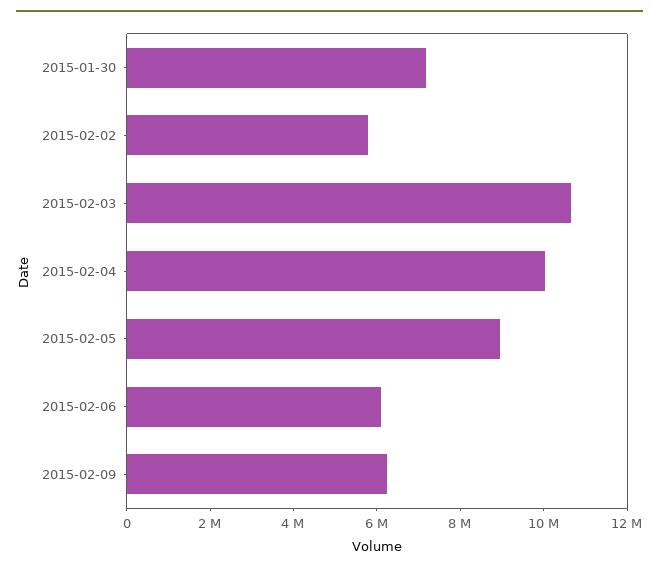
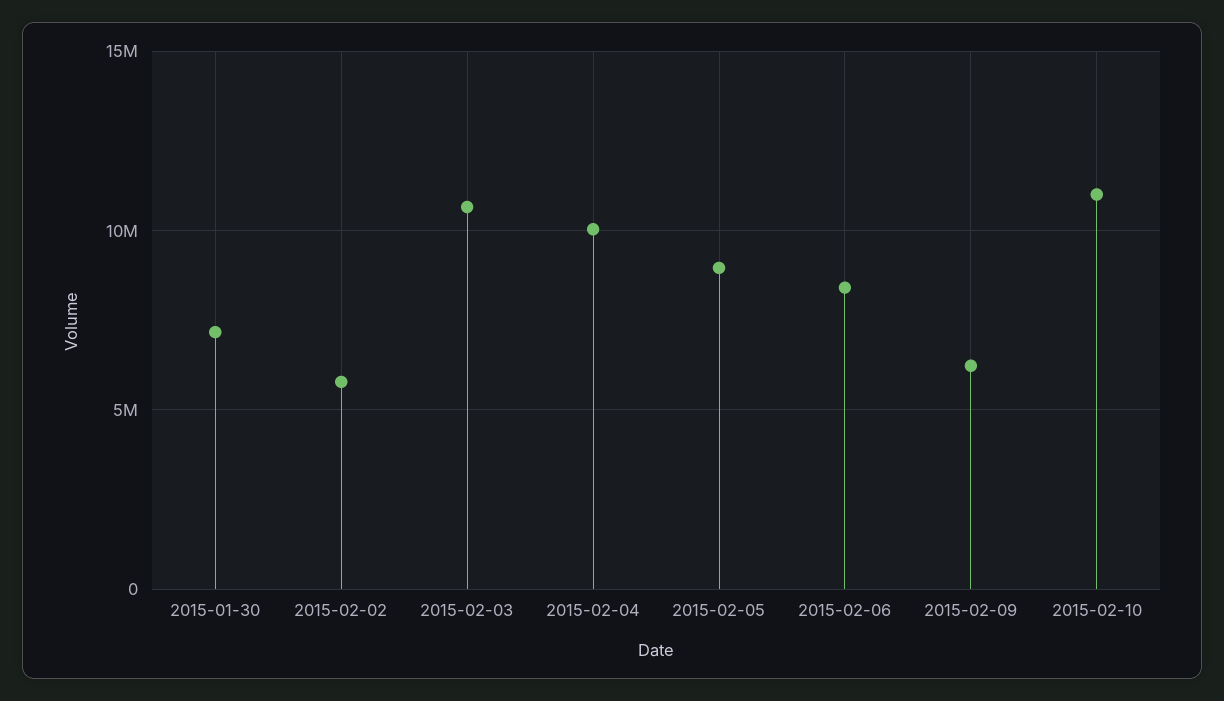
2015-02-06: 6000000 -> 8500000
2015-02-10: none -> 11000000

